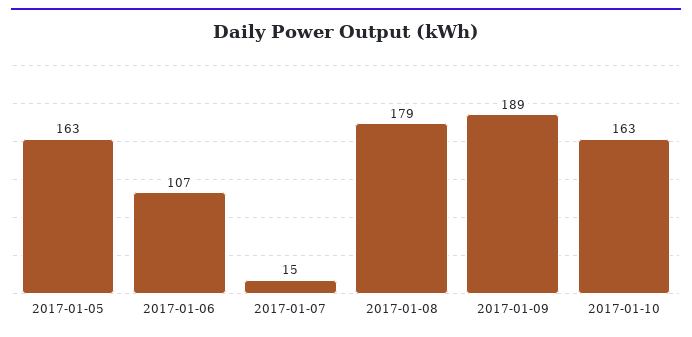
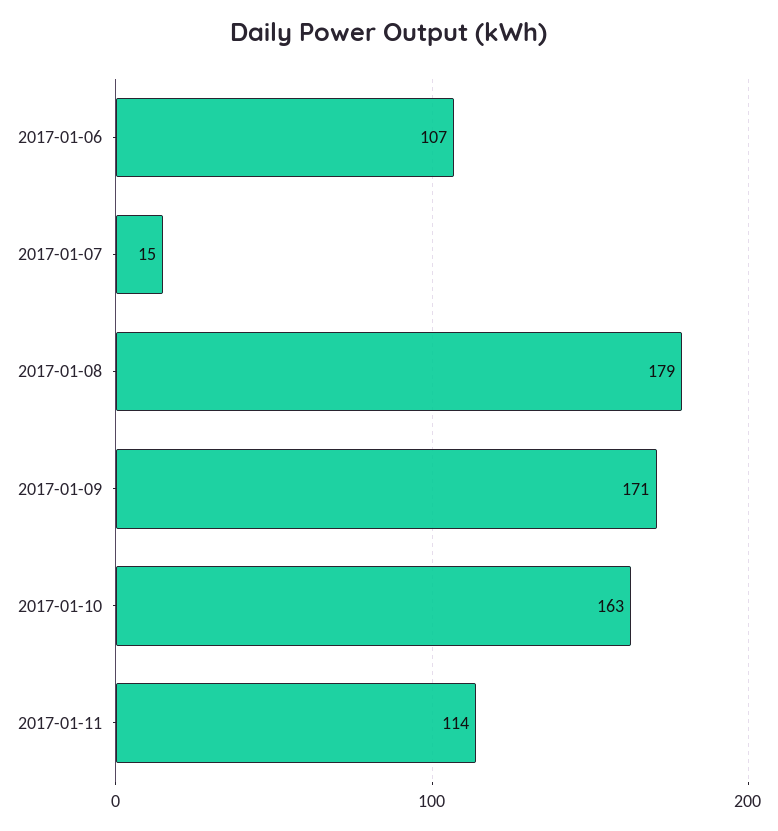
2017-01-05: 163 -> none
2017-01-09: 189 -> 171
2017-01-11: none -> 114

